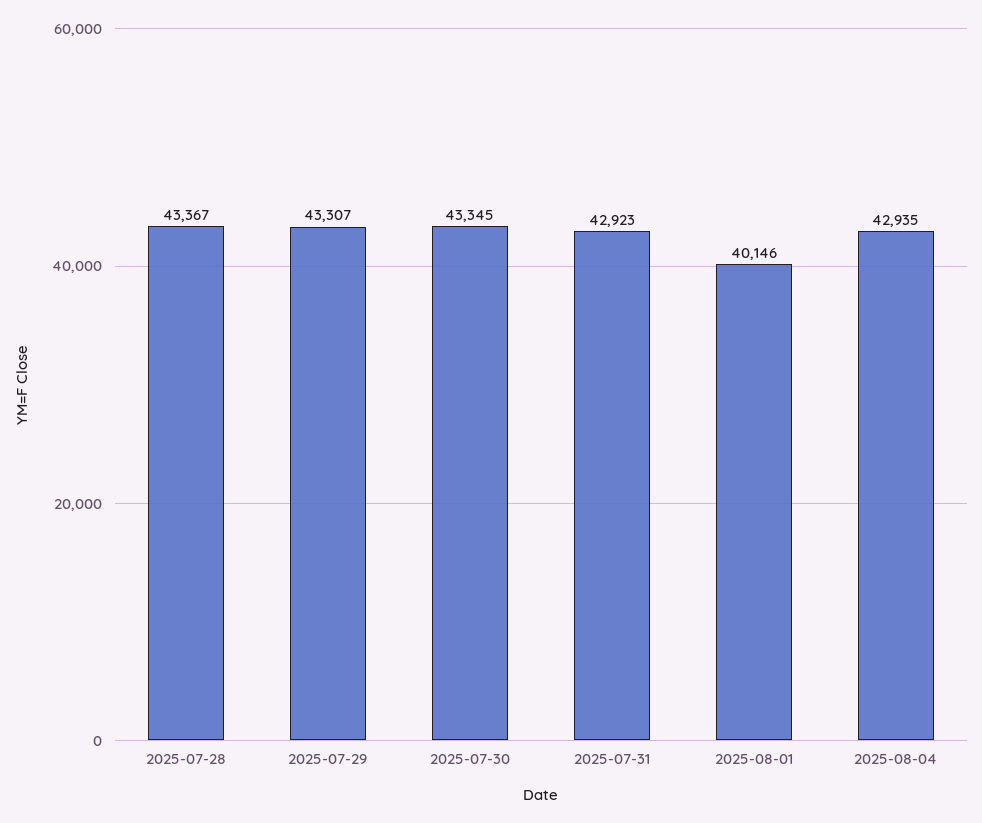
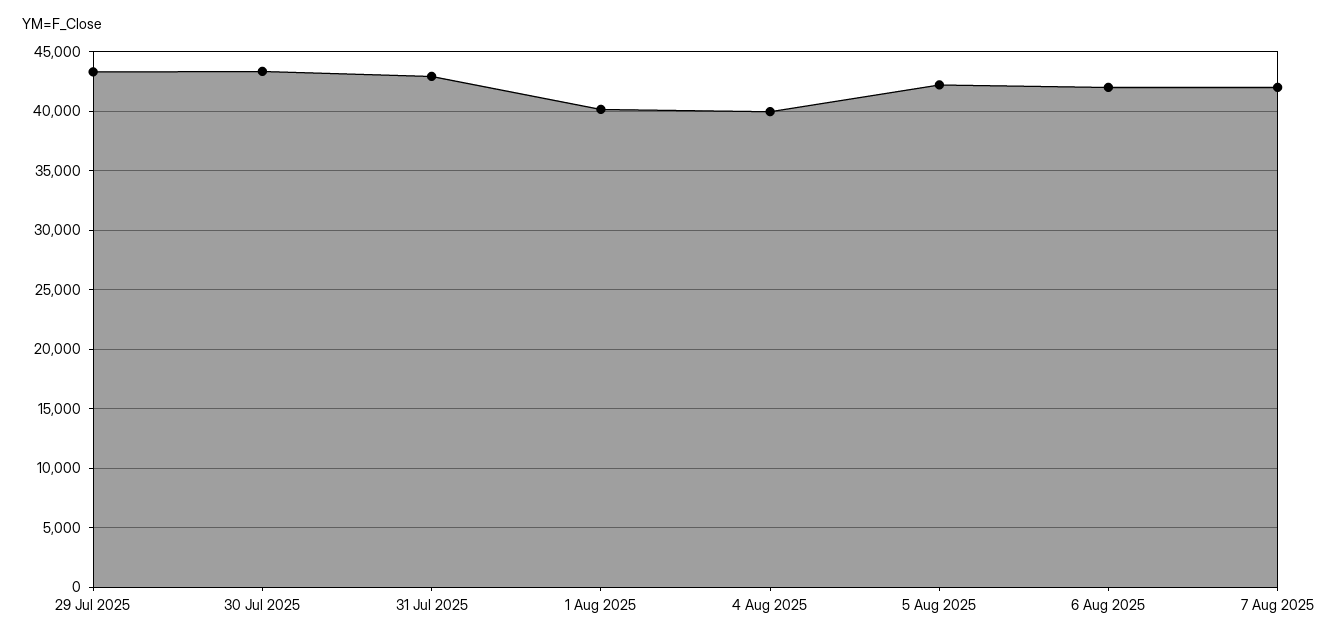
2025-07-28: 43367 -> none
2025-08-04: 42935 -> 40000
5 Aug 2025: none -> 42000
6 Aug 2025: none -> 42000
7 Aug 2025: none -> 42000

